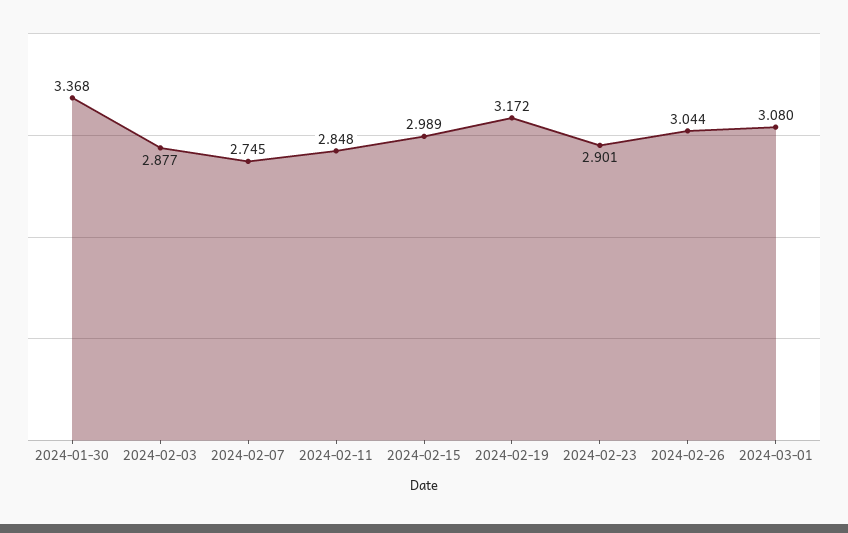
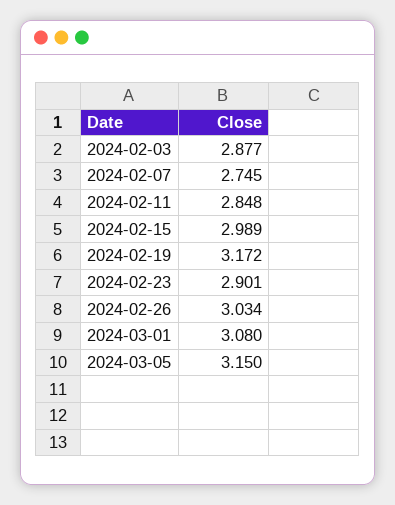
2024-01-30: 3.368 -> none
2024-02-26: 3.044 -> 3.034
2024-03-05: none -> 3.15

